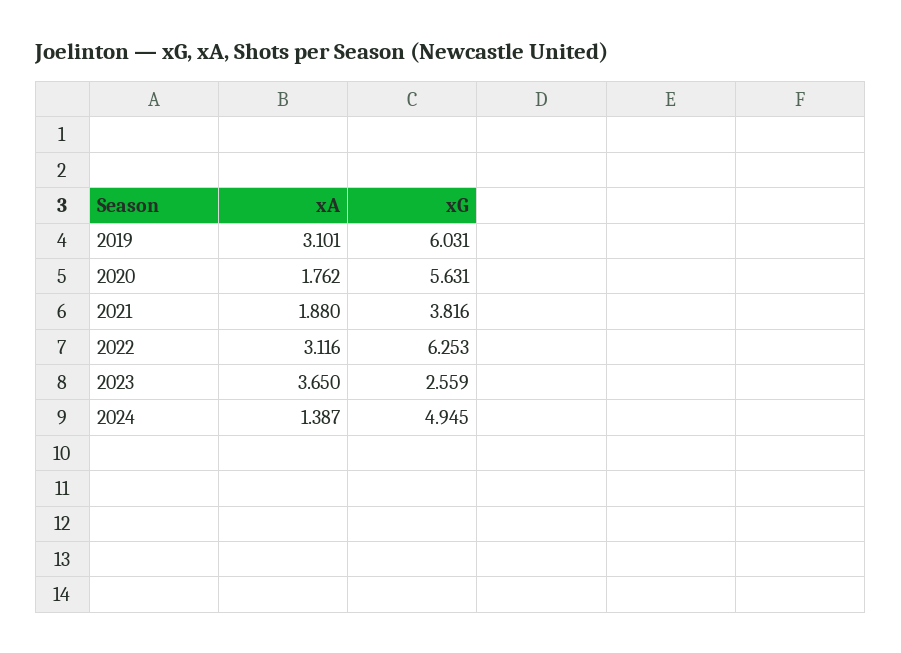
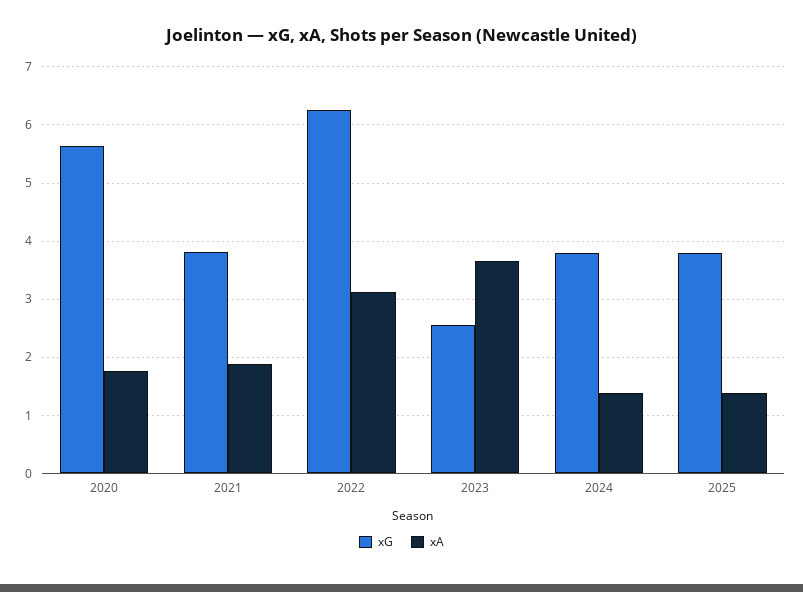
xA, 2019: 3.101 -> none
xG, 2019: 6.031 -> none
xG, 2024: 4.945 -> 3.8
xG, 2025: none -> 3.8
xA, 2025: none -> 1.4

